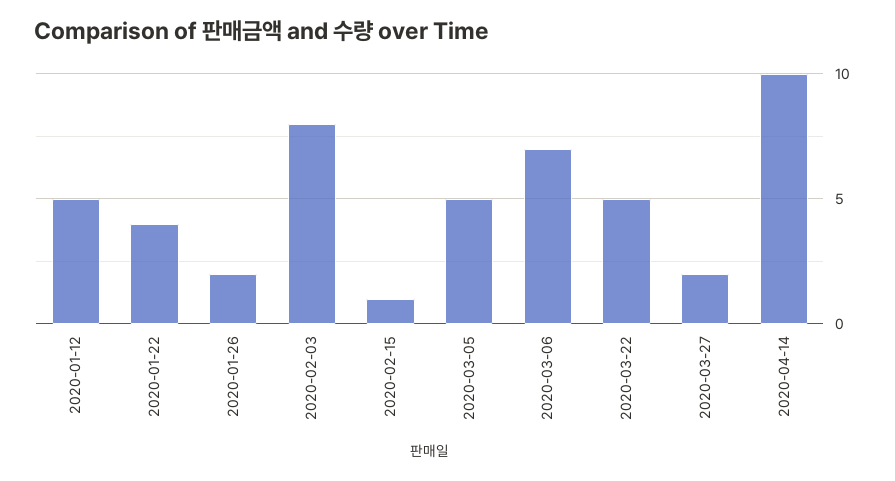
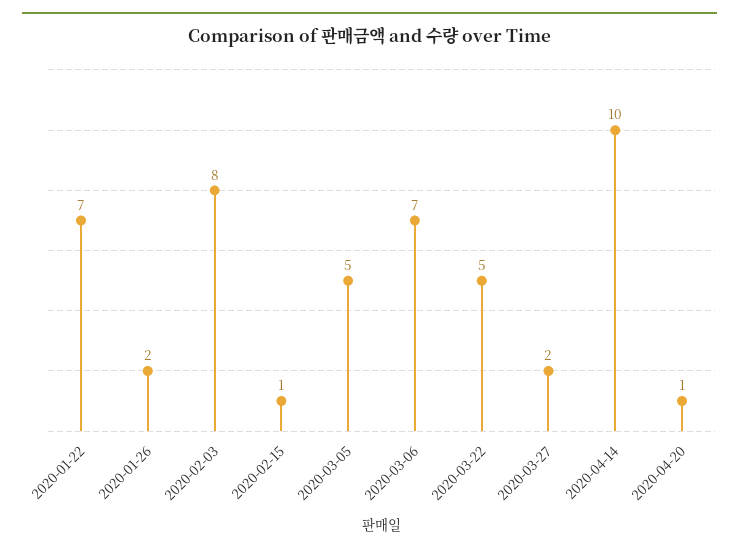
2020-01-12: 5 -> none
2020-01-22: 4 -> 7
2020-04-20: none -> 1

